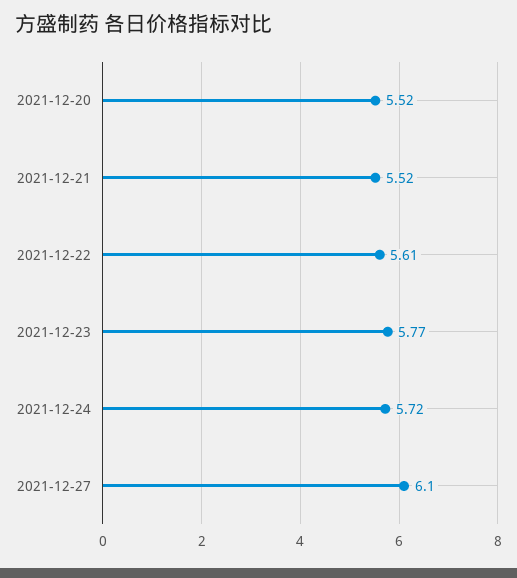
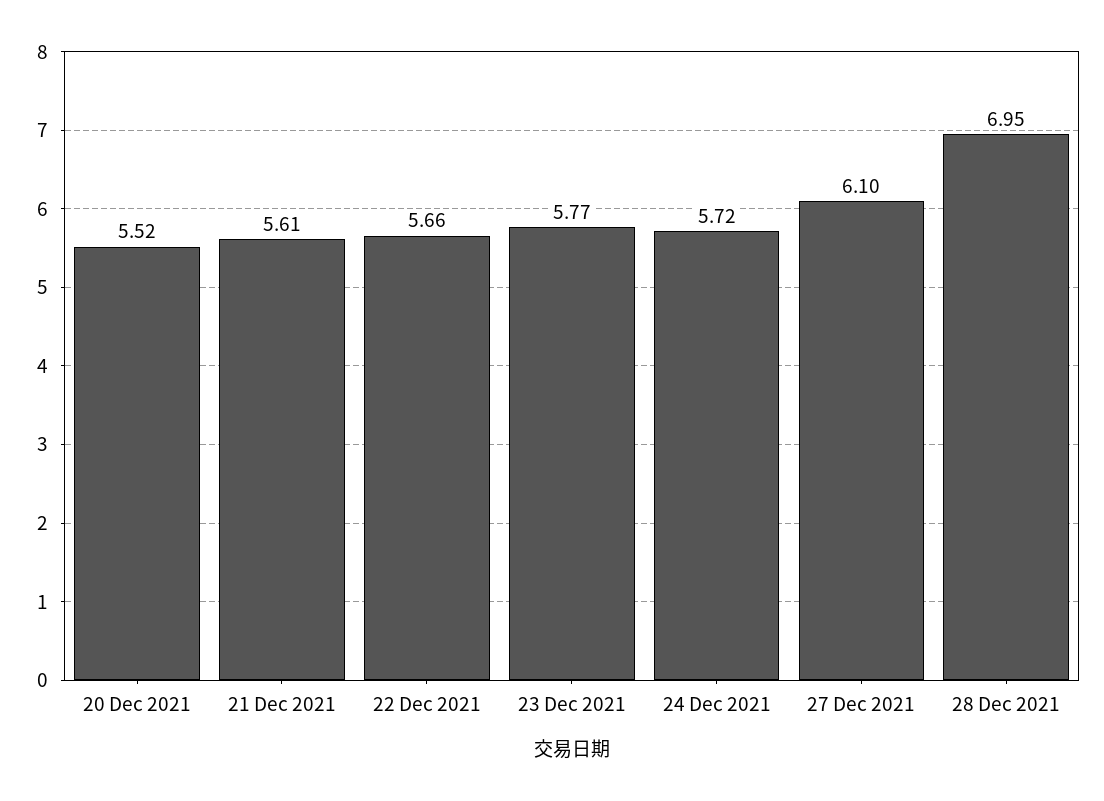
2021-12-21: 5.52 -> 5.61
2021-12-22: 5.61 -> 5.66
28 Dec 2021: none -> 6.95

